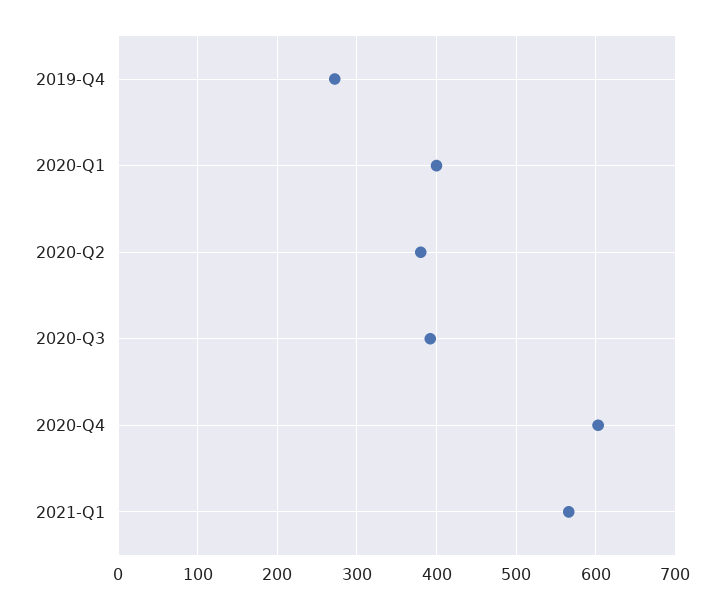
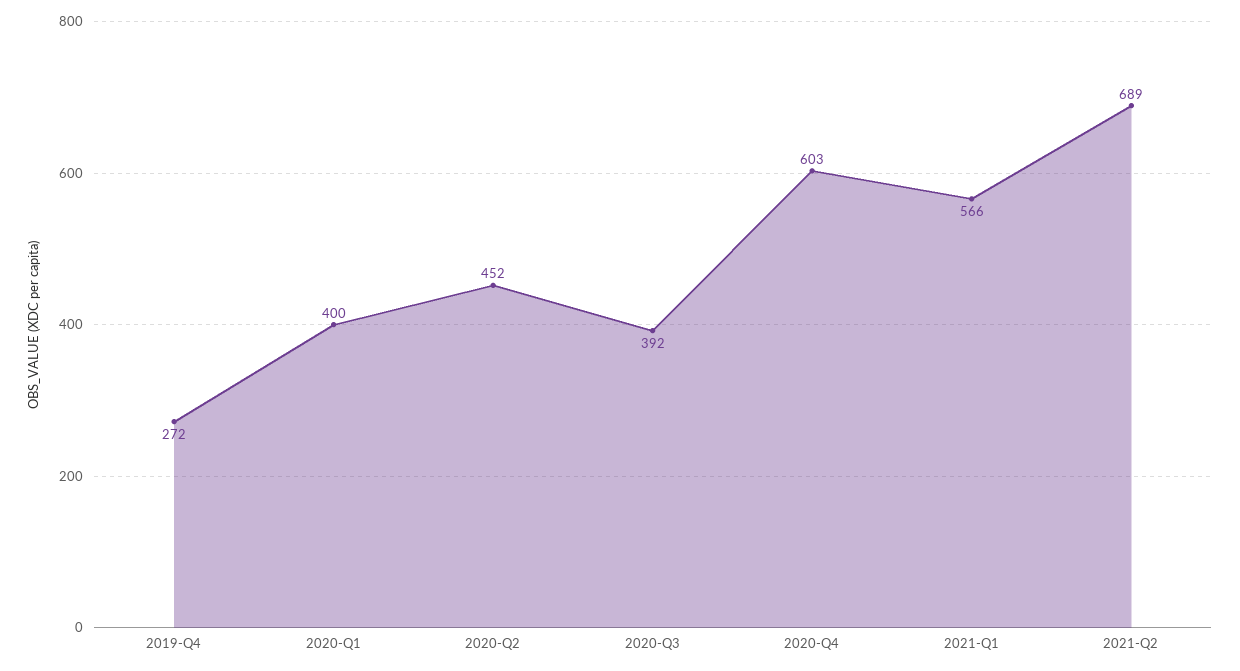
2020-Q2: 380 -> 452
2021-Q2: none -> 689

